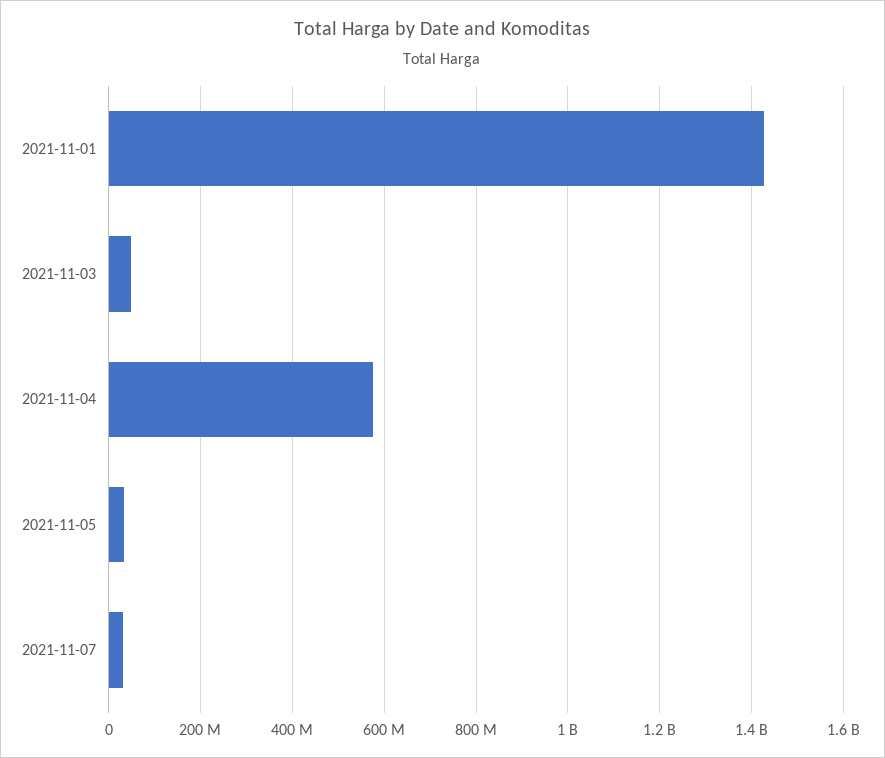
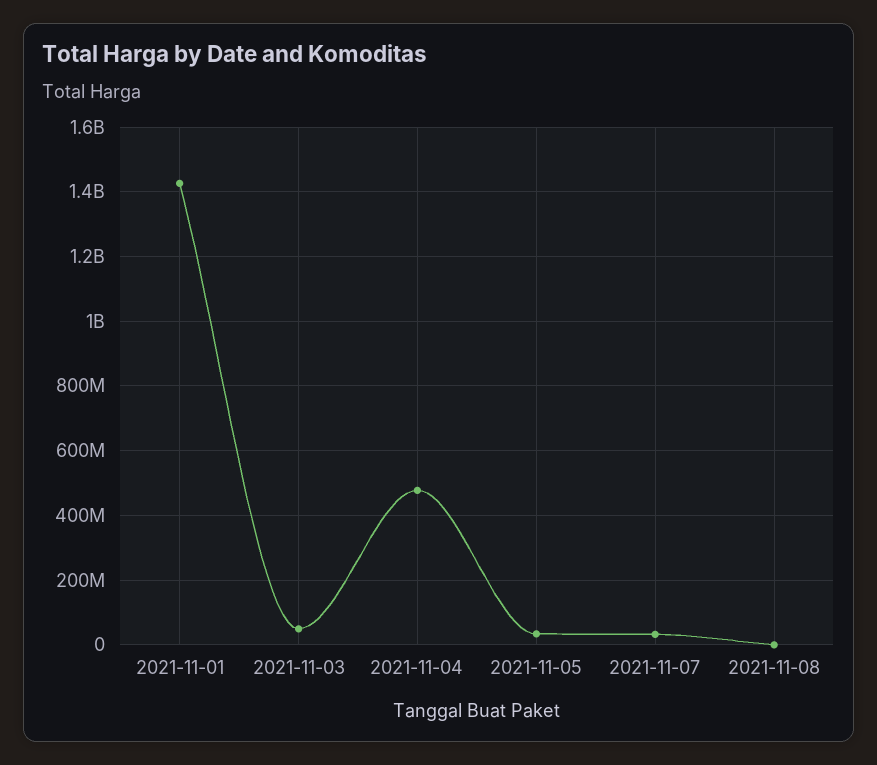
2021-11-04: 580000000 -> 480000000
2021-11-08: none -> 0

